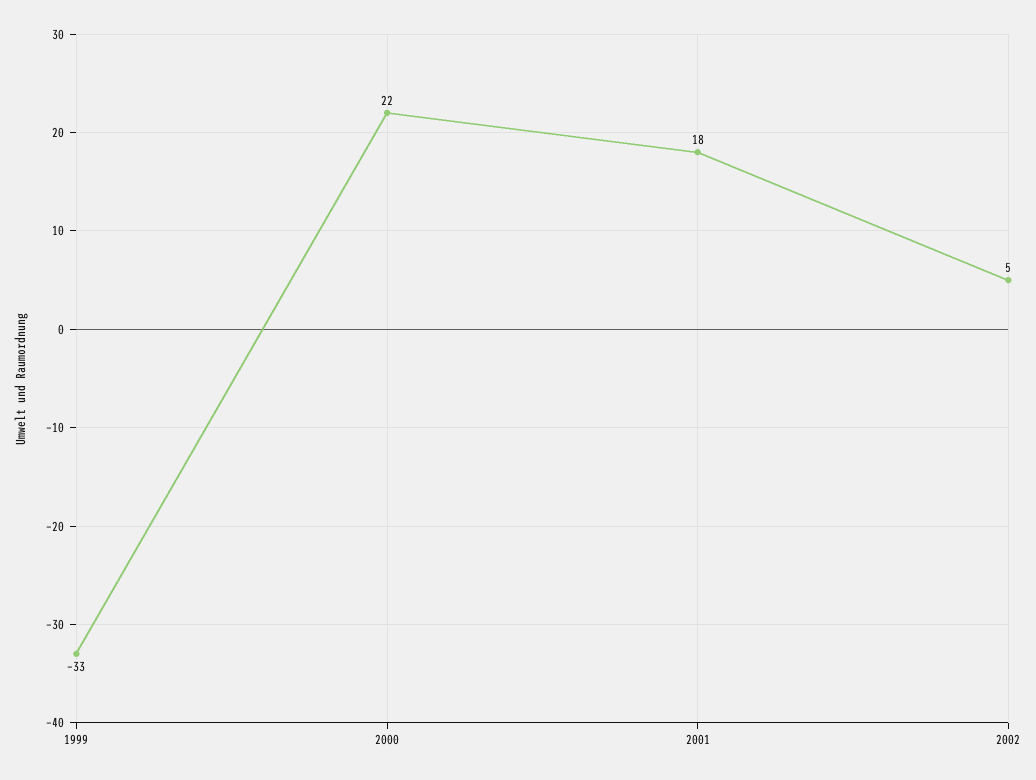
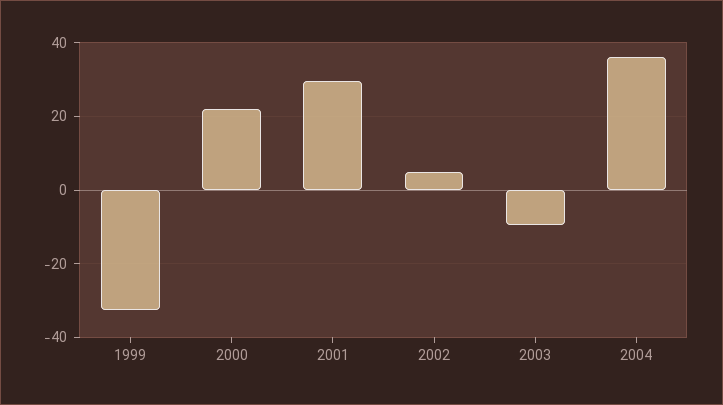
2001: 18 -> 30
2003: none -> -10
2004: none -> 36

